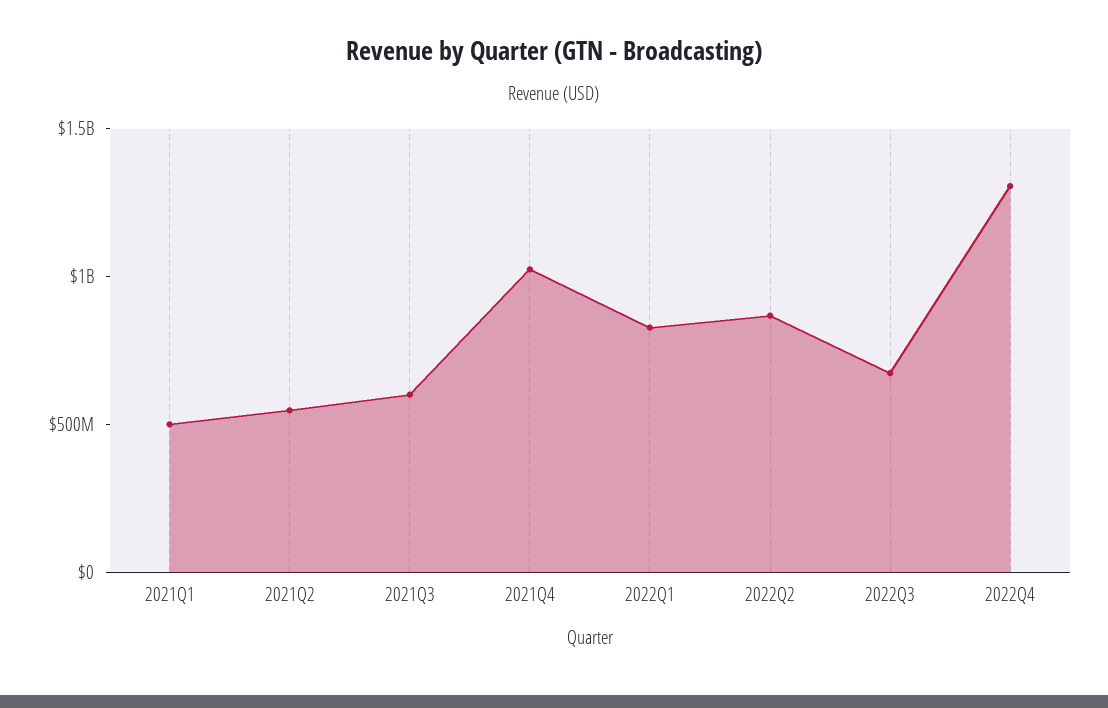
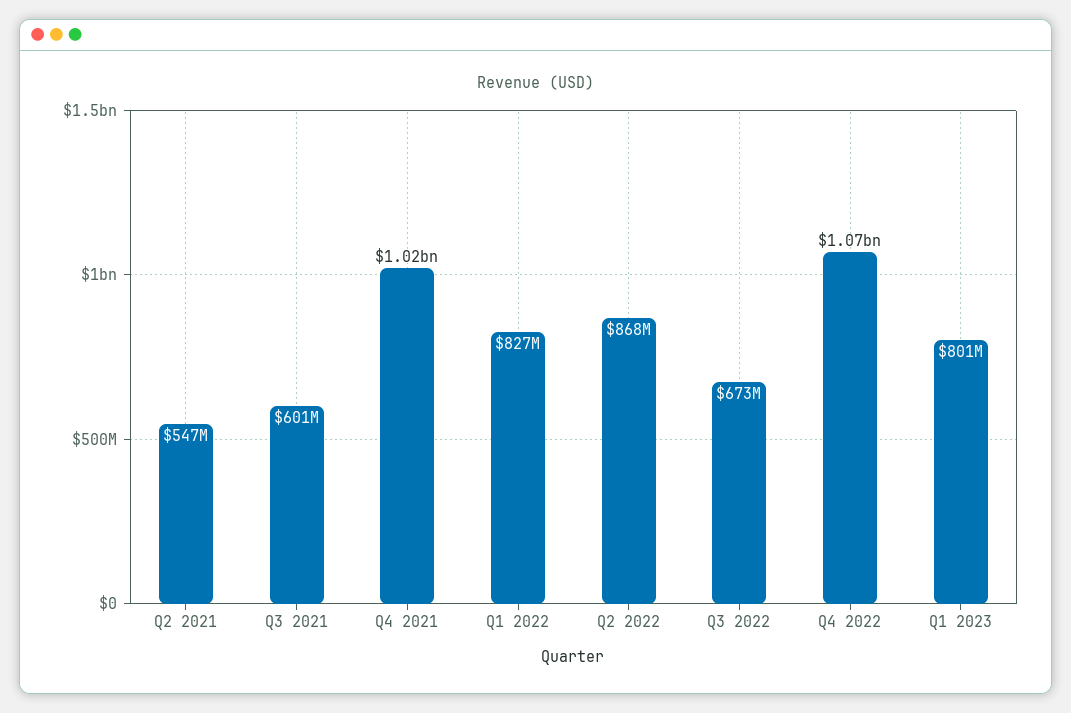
2021Q1: 500000000 -> none
2022Q4: 1300000000 -> 1070000000
Q1 2023: none -> 801000000

